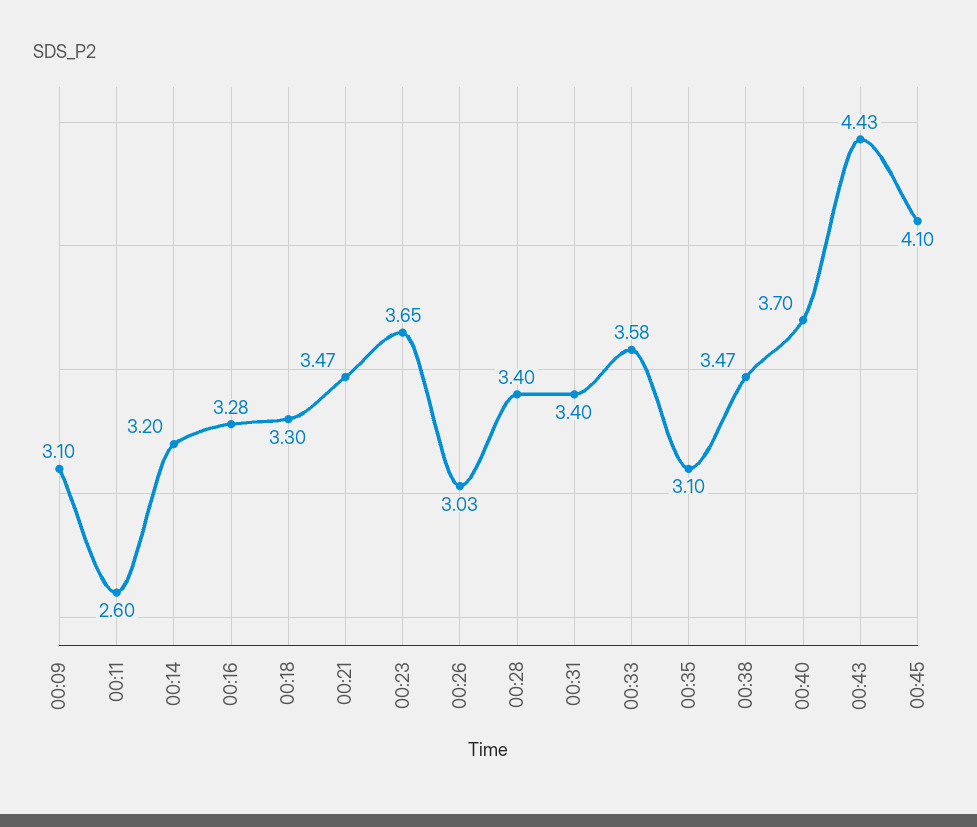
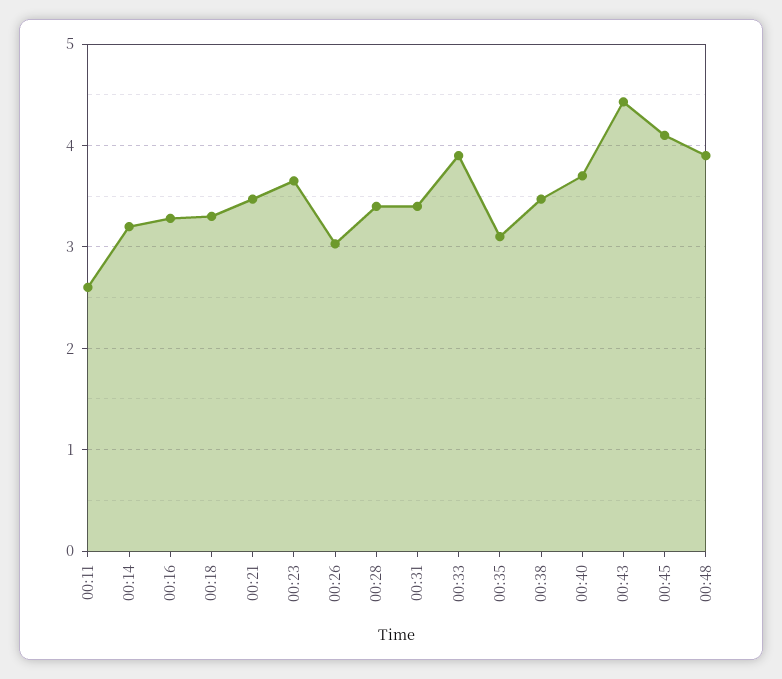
00:09: 3.1 -> none
00:33: 3.58 -> 3.9
00:48: none -> 3.9

